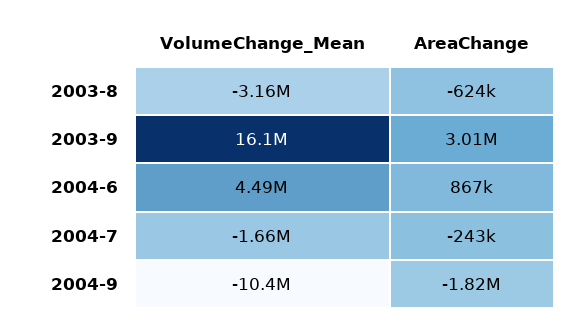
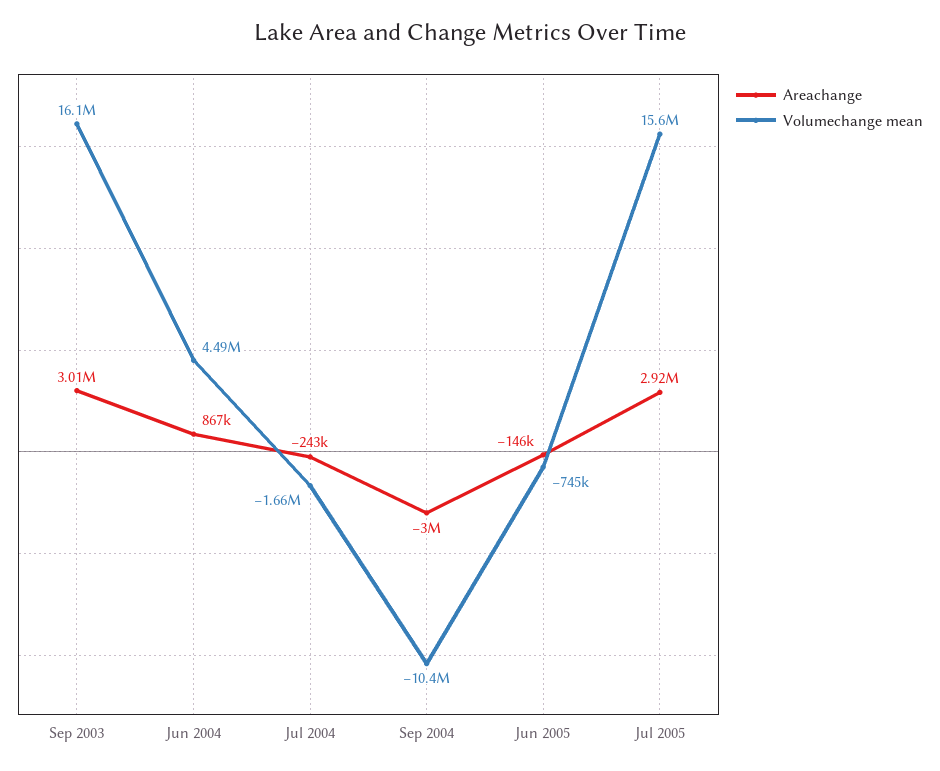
VolumeChange_Mean, 2003-8: -3160000 -> none
AreaChange, 2003-8: -624000 -> none
AreaChange, 2004-9: -1820000 -> -3000000
AreaChange, Jun 2005: none -> -146000
VolumeChange_Mean, Jun 2005: none -> -745000
AreaChange, Jul 2005: none -> 2920000
VolumeChange_Mean, Jul 2005: none -> 15600000

